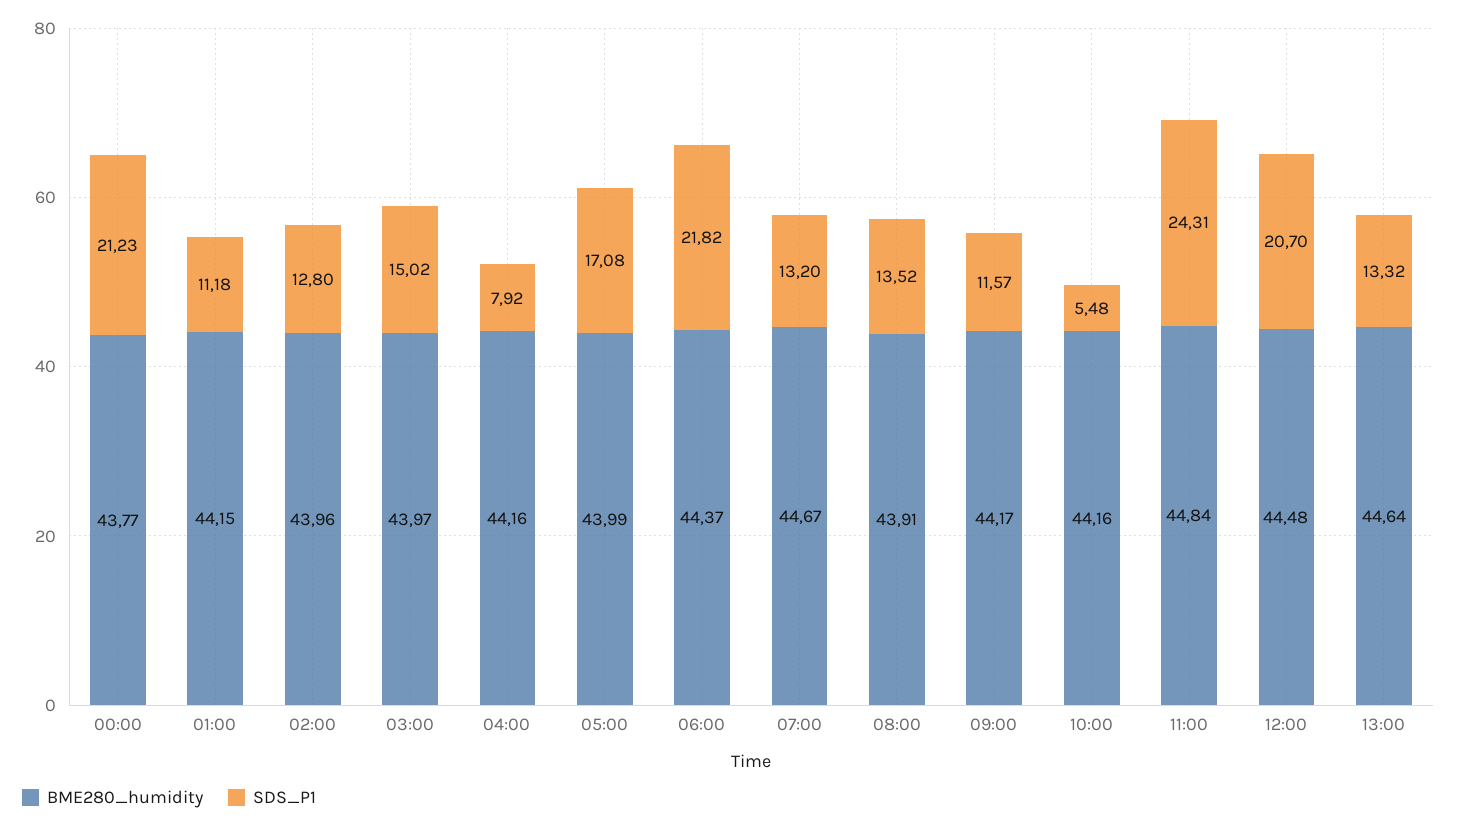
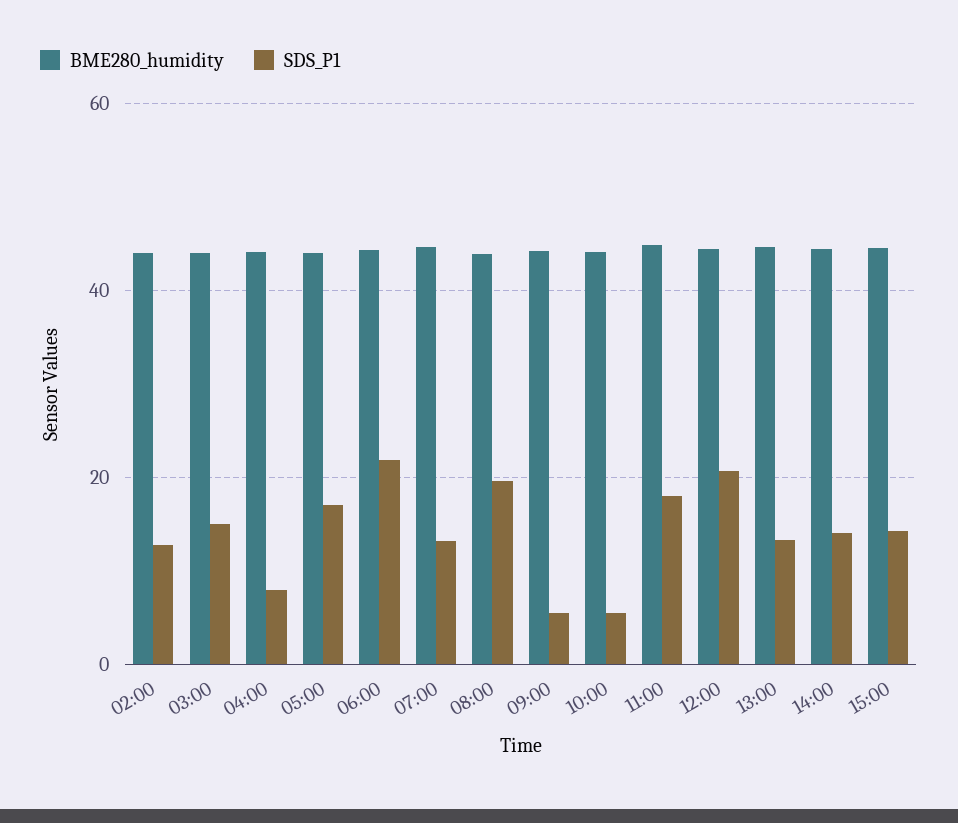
BME280_humidity, 00:00: 43.77 -> none
SDS_P1, 00:00: 21.23 -> none
BME280_humidity, 01:00: 44.15 -> none
SDS_P1, 01:00: 11.18 -> none
SDS_P1, 08:00: 13.52 -> 20
SDS_P1, 09:00: 11.57 -> 6
SDS_P1, 11:00: 24.31 -> 18
BME280_humidity, 14:00: none -> 44
SDS_P1, 14:00: none -> 14
BME280_humidity, 15:00: none -> 44
SDS_P1, 15:00: none -> 14

